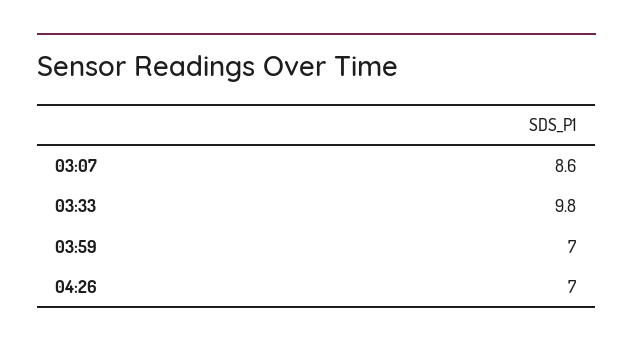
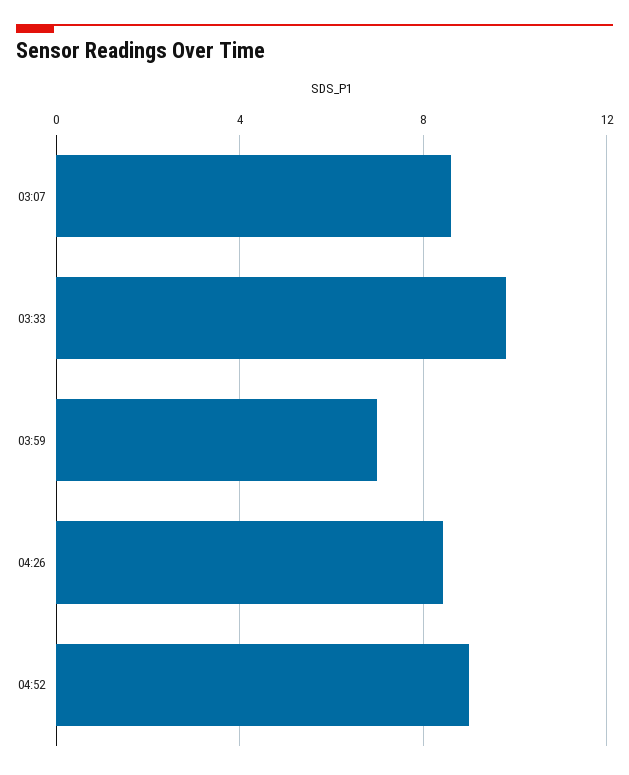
04:26: 7 -> 8.5
04:52: none -> 9

